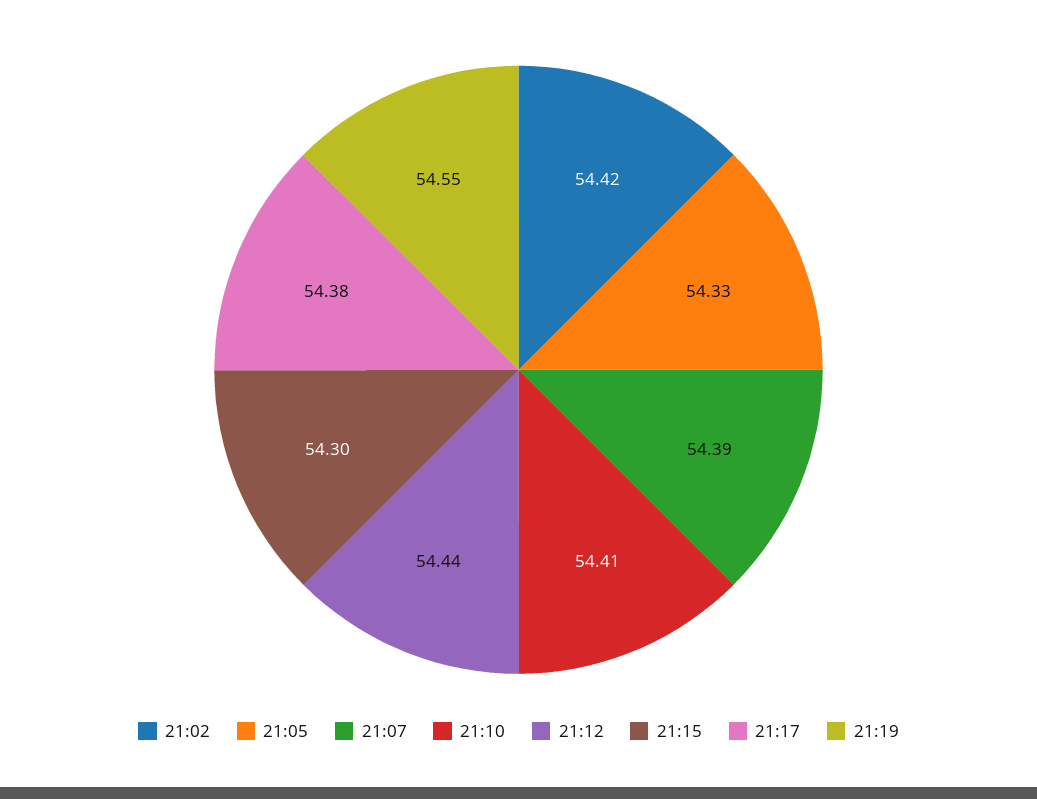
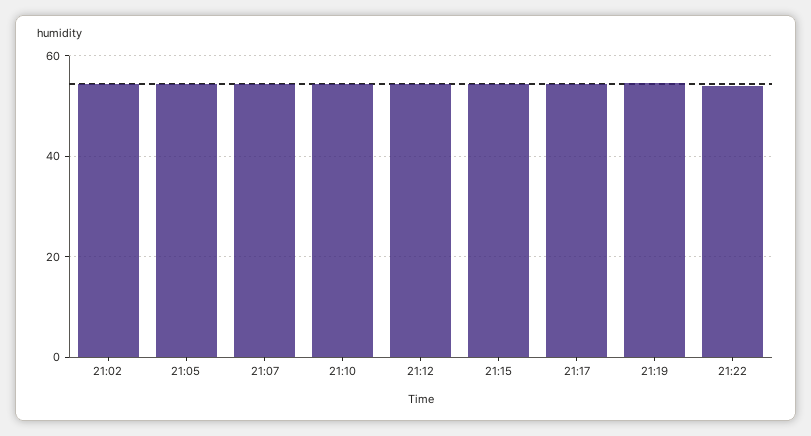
21:22: none -> 54

